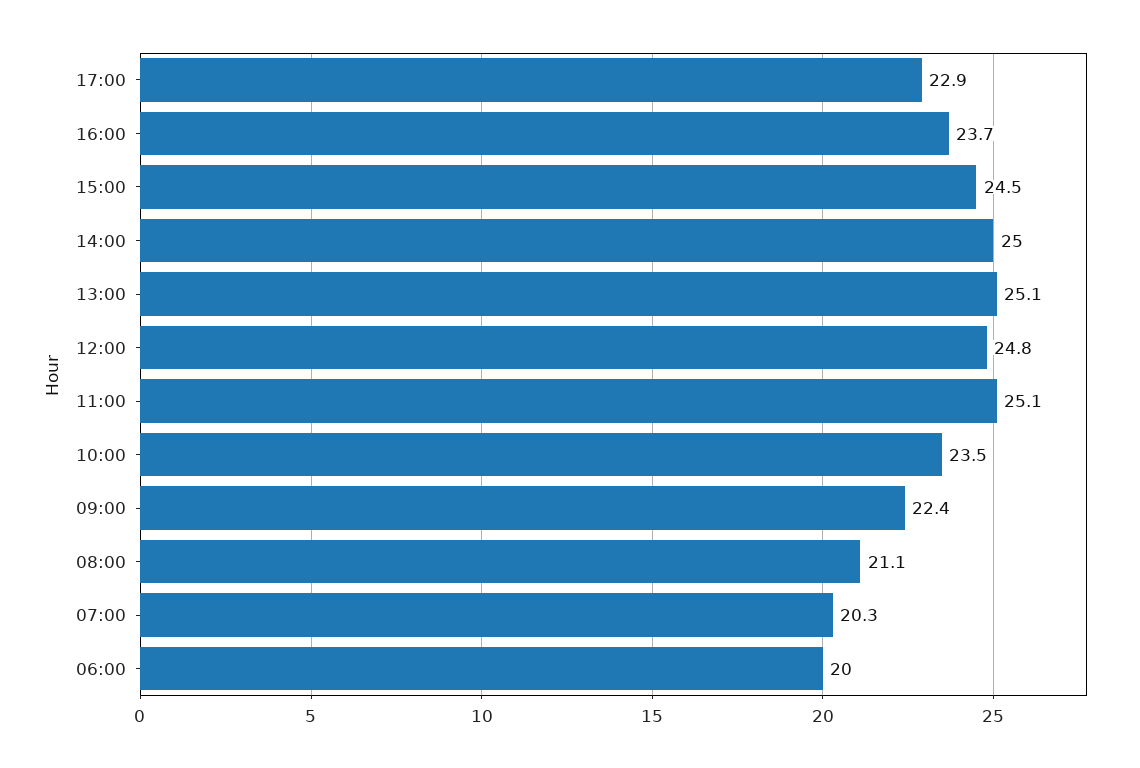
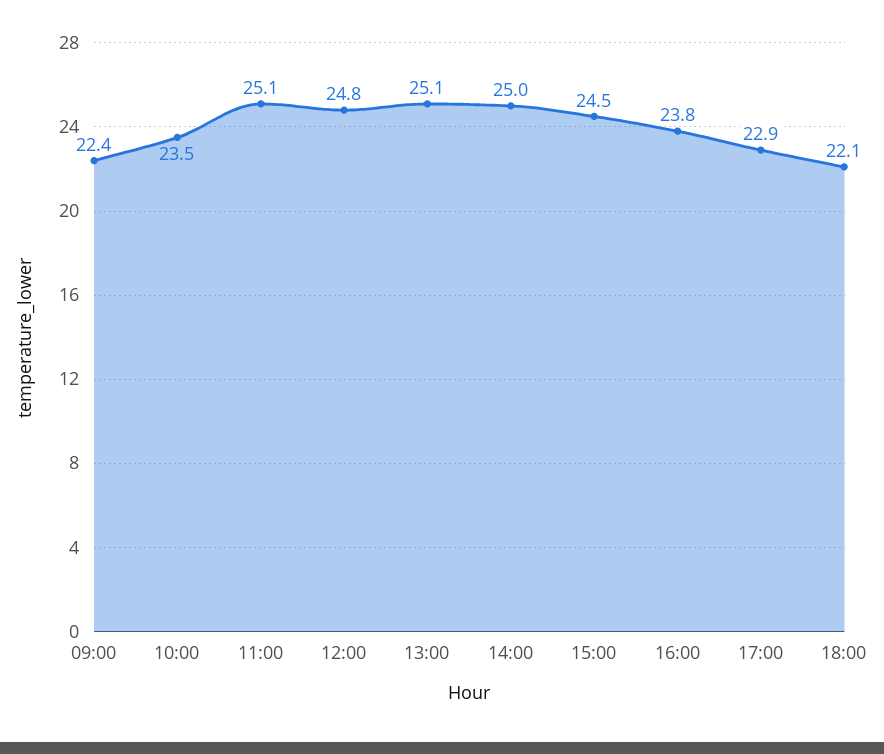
16:00: 23.7 -> 23.8
08:00: 21.1 -> none
07:00: 20.3 -> none
06:00: 20 -> none
18:00: none -> 22.1

